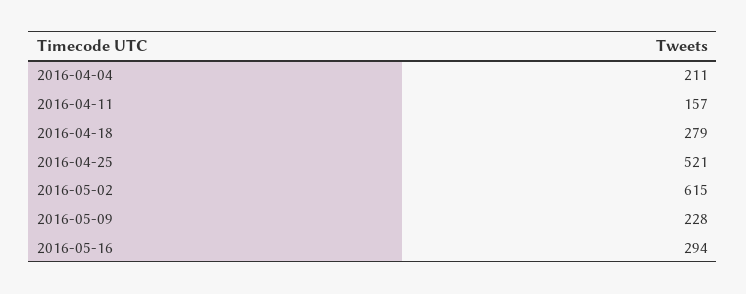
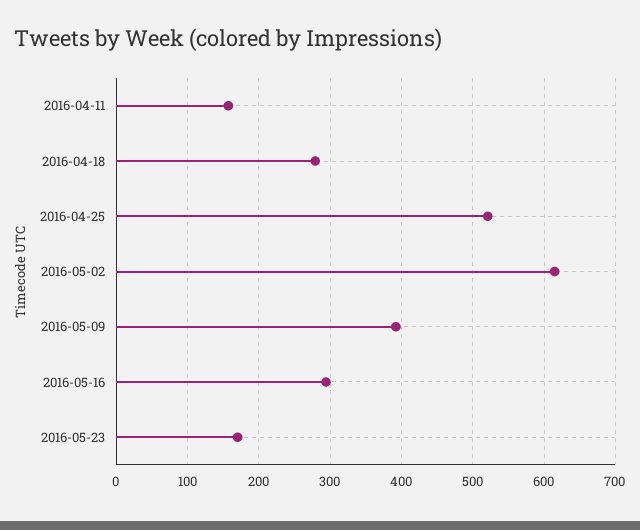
2016-04-04: 211 -> none
2016-05-09: 228 -> 390
2016-05-23: none -> 170

